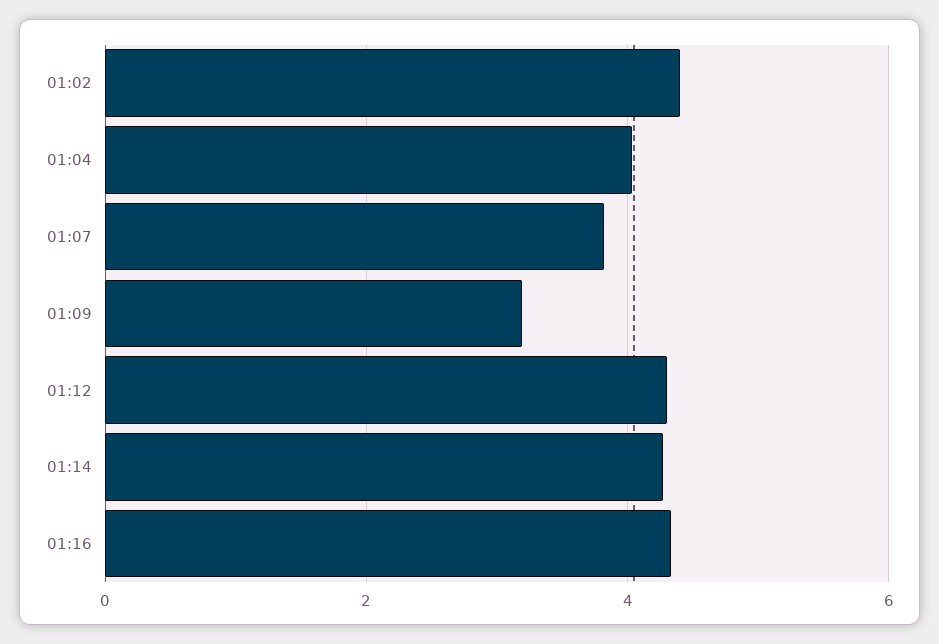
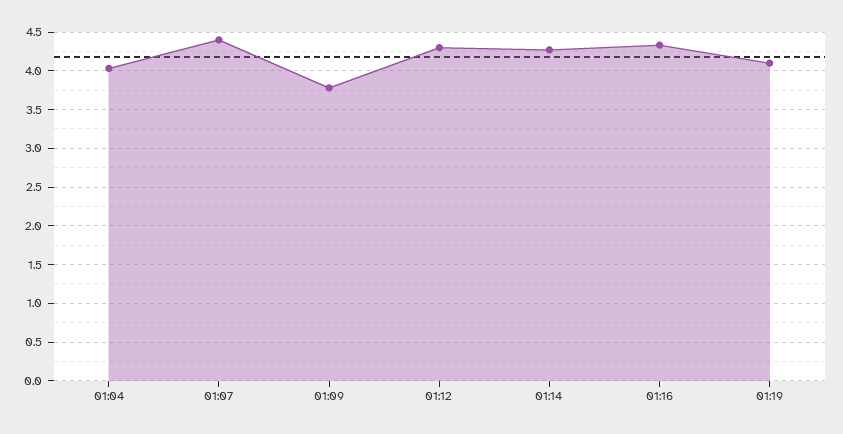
01:02: 4.4 -> none
01:07: 3.8 -> 4.4
01:09: 3.2 -> 3.8
01:19: none -> 4.1

